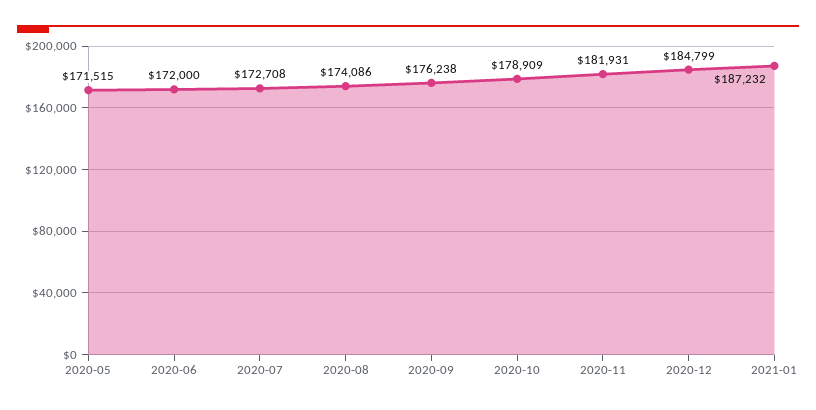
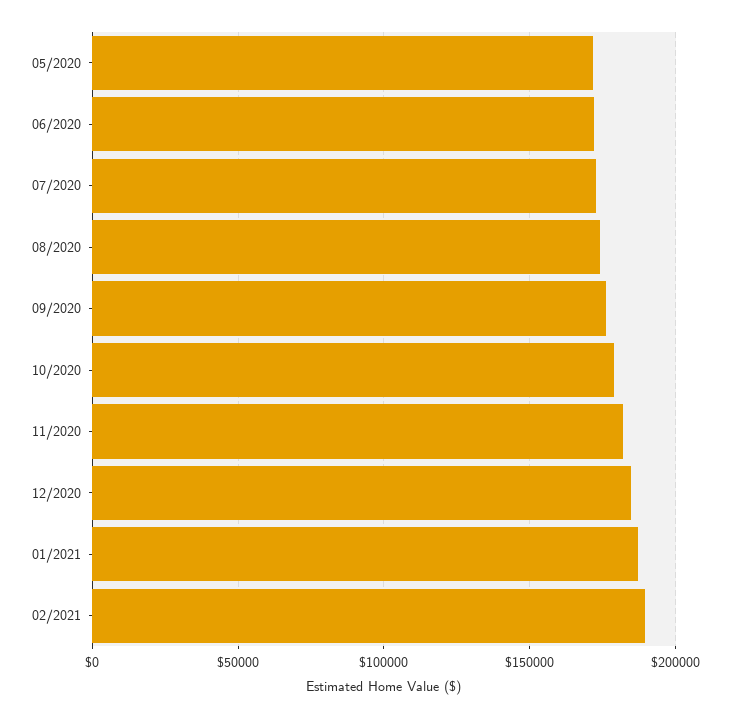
02/2021: none -> 190000

